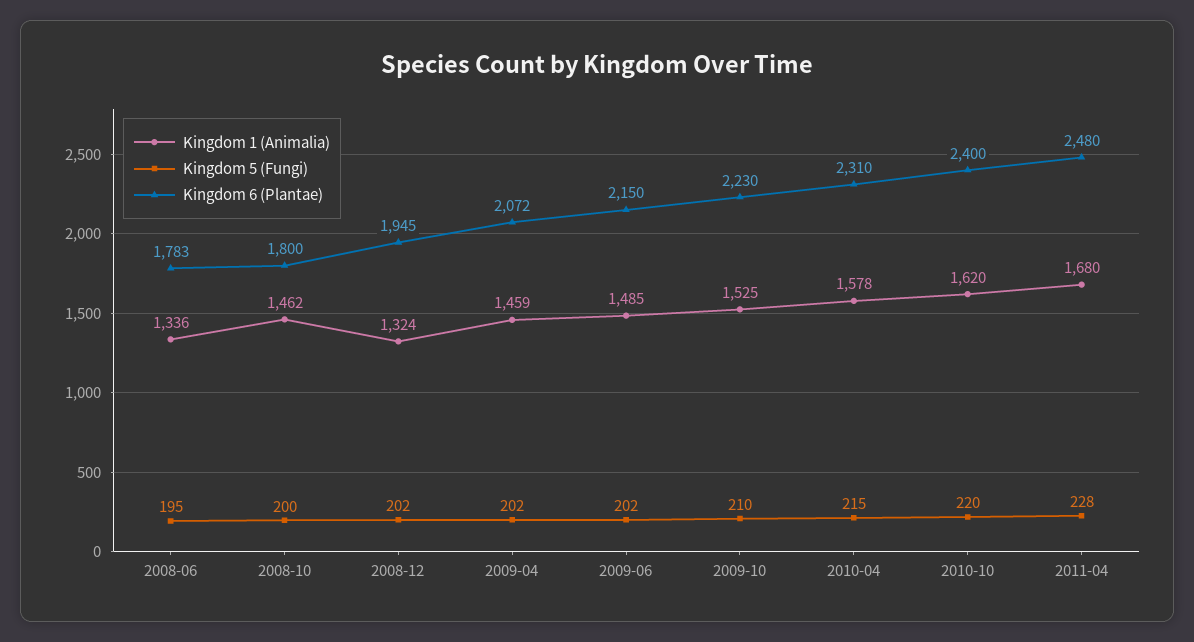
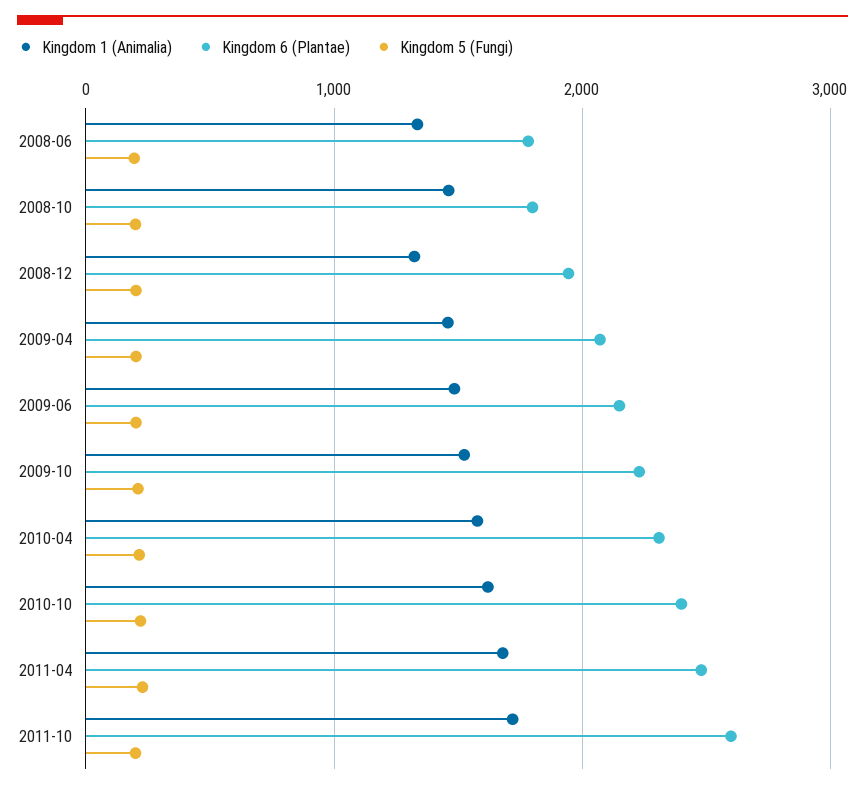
Kingdom 1 (Animalia), 2011-10: none -> 1700
Kingdom 6 (Plantae), 2011-10: none -> 2600
Kingdom 5 (Fungi), 2011-10: none -> 200

